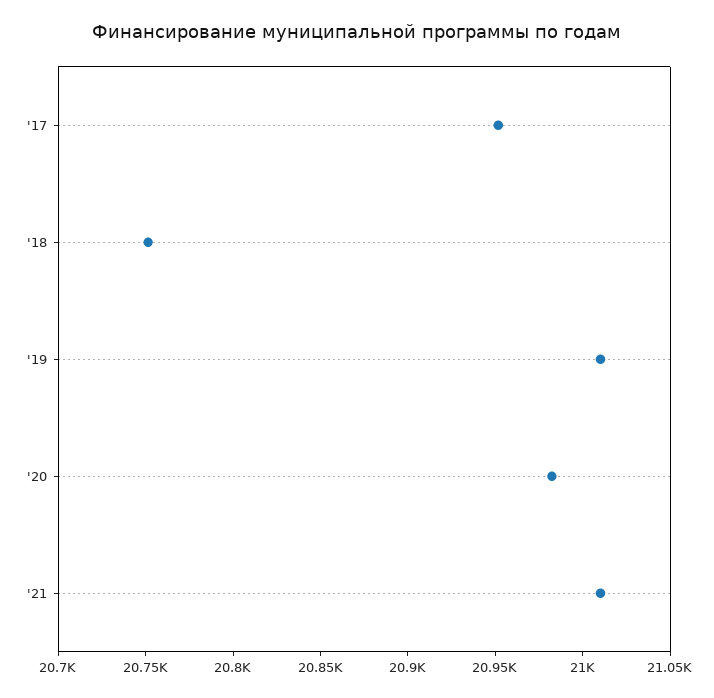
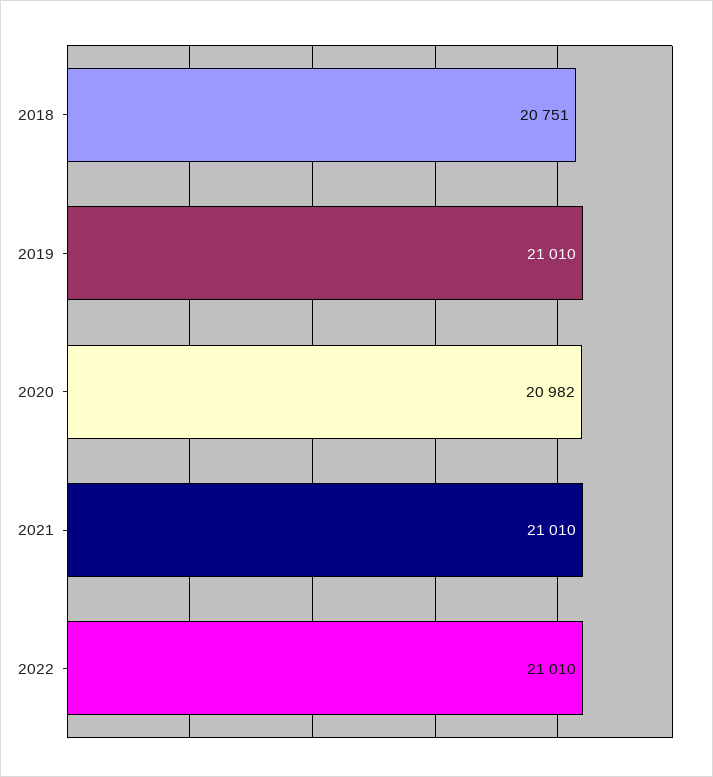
'17: 20950 -> none
2022: none -> 21010

